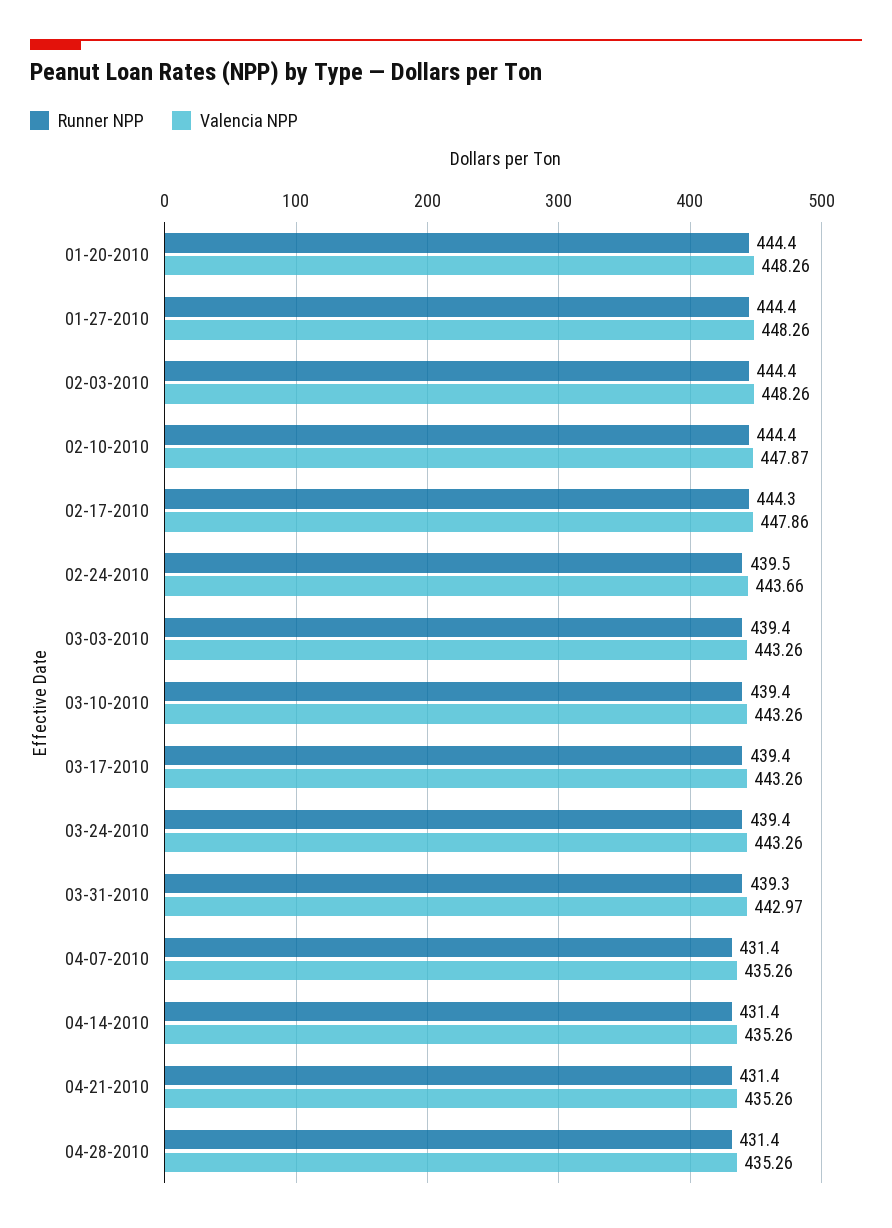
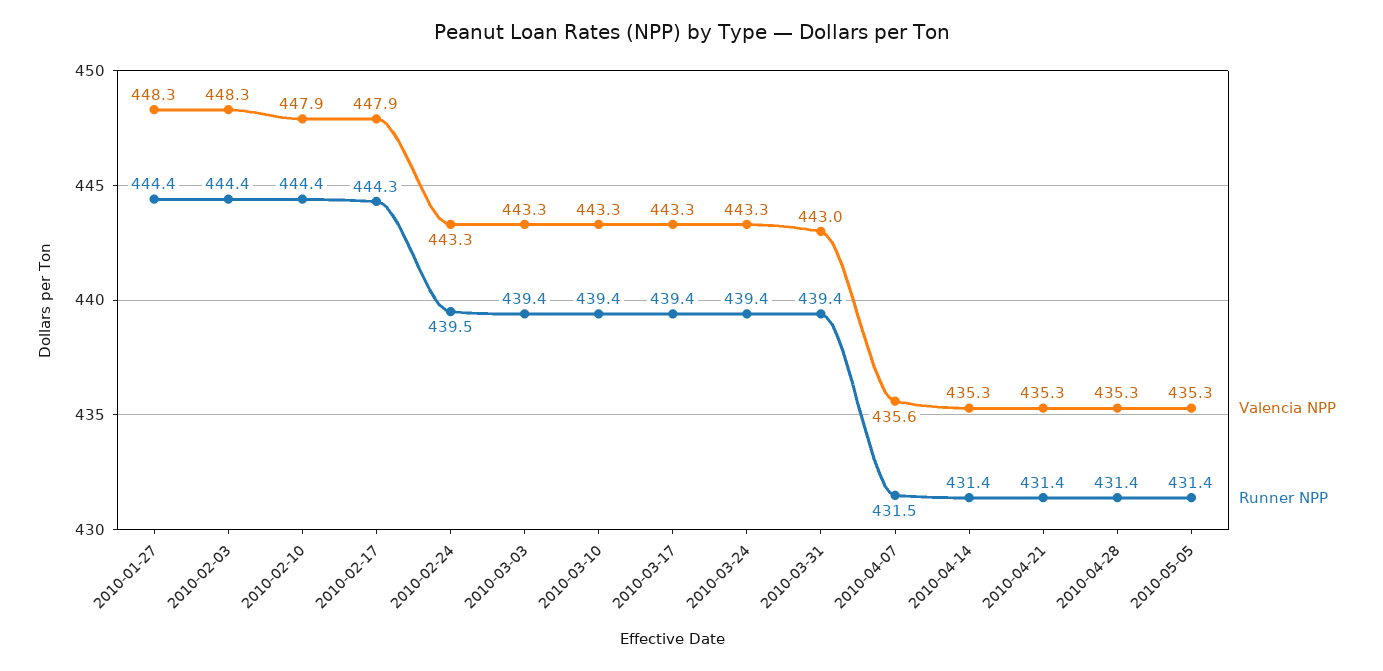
Runner NPP, 01-20-2010: 444.4 -> none
Valencia NPP, 01-20-2010: 448.26 -> none
Valencia NPP, 02-24-2010: 443.66 -> 443.3
Runner NPP, 03-31-2010: 439.3 -> 439.4
Runner NPP, 04-07-2010: 431.4 -> 431.5
Valencia NPP, 04-07-2010: 435.26 -> 435.6
Valencia NPP, 2010-05-05: none -> 435.3
Runner NPP, 2010-05-05: none -> 431.4

